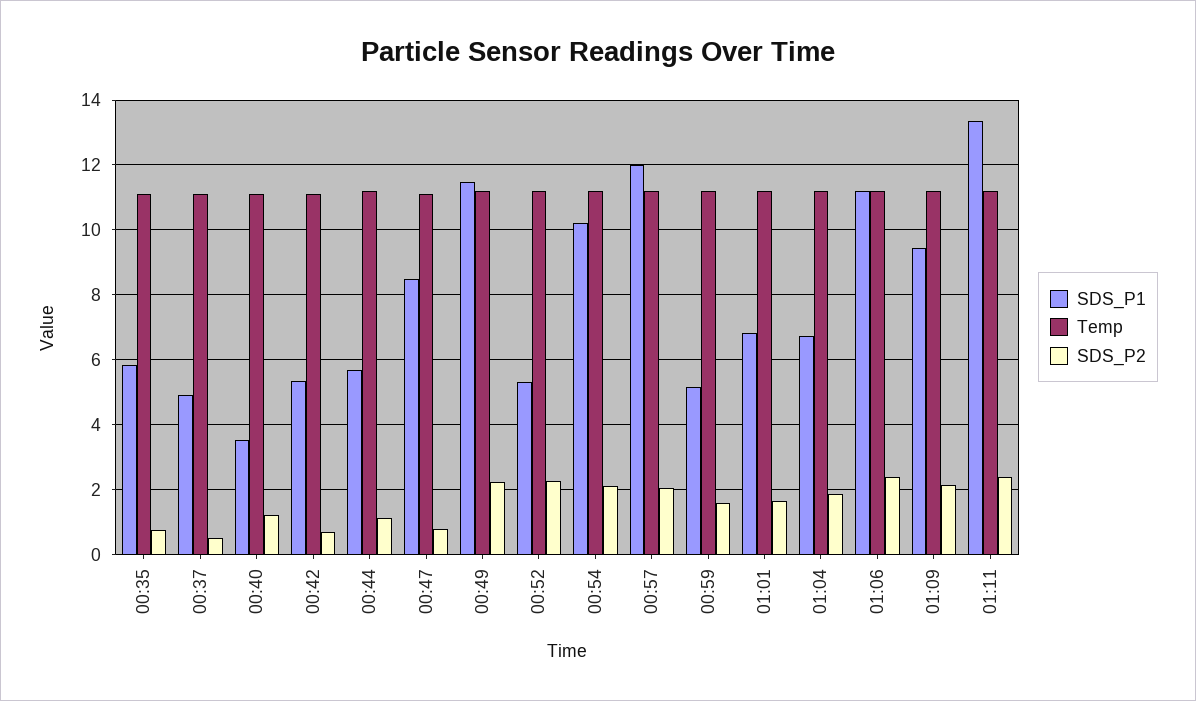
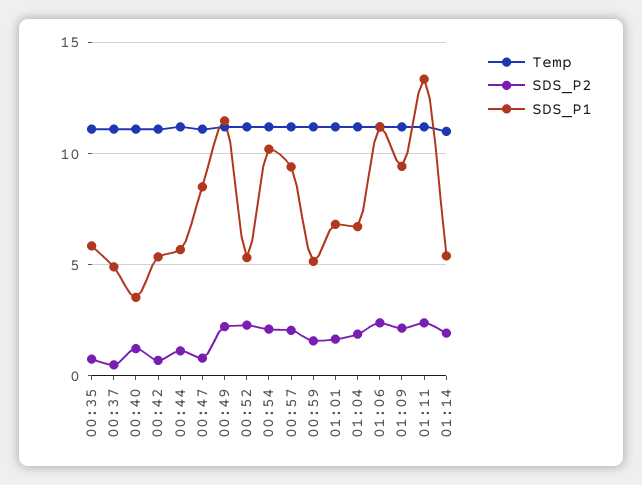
SDS_P1, 00:57: 12 -> 9.5
Temp, 01:14: none -> 11
SDS_P2, 01:14: none -> 2
SDS_P1, 01:14: none -> 5.5

